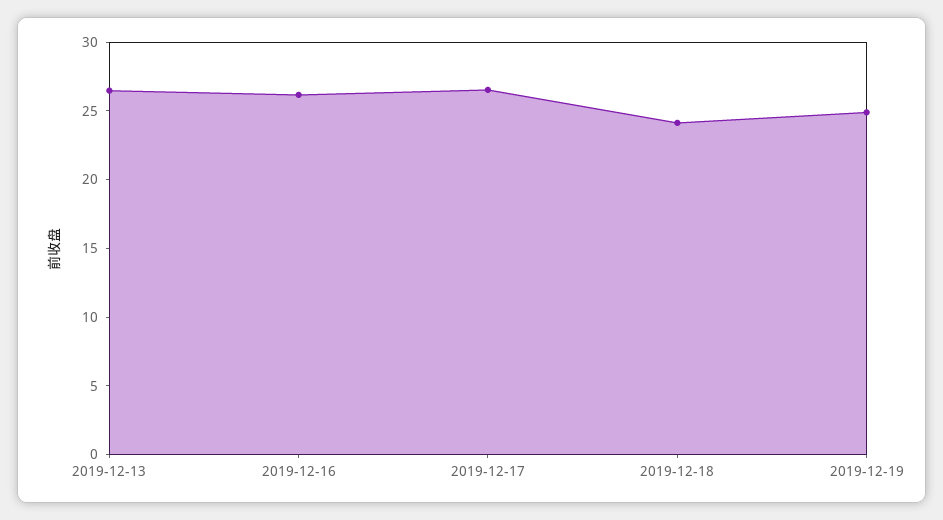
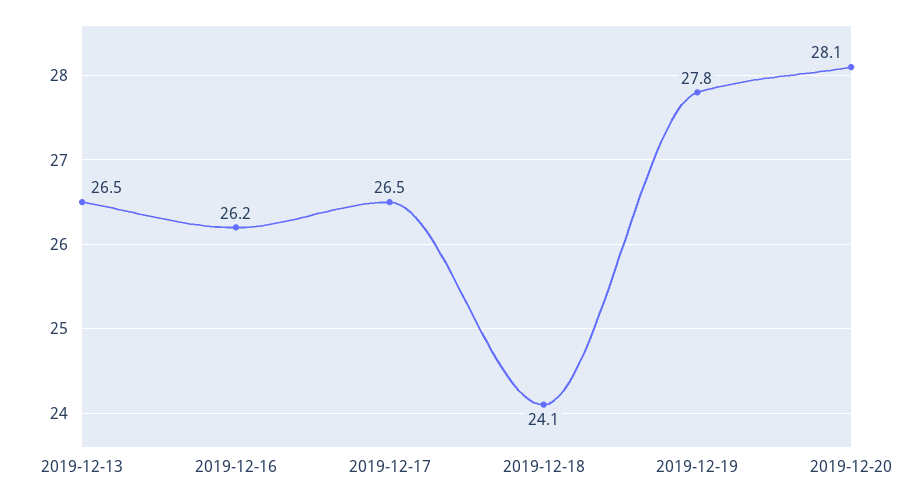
2019-12-19: 25 -> 27.8
2019-12-20: none -> 28.1

